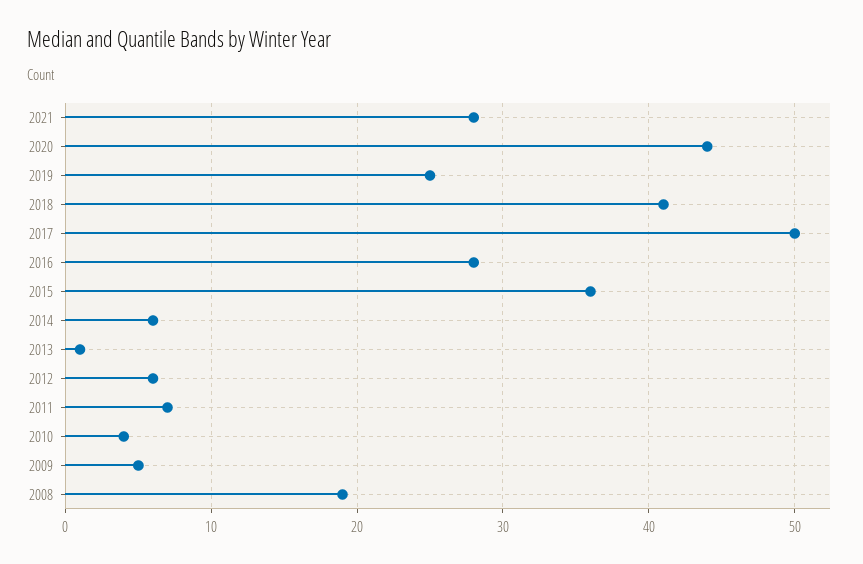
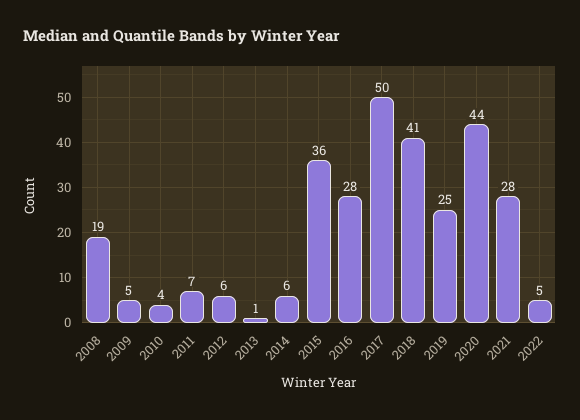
2022: none -> 5

